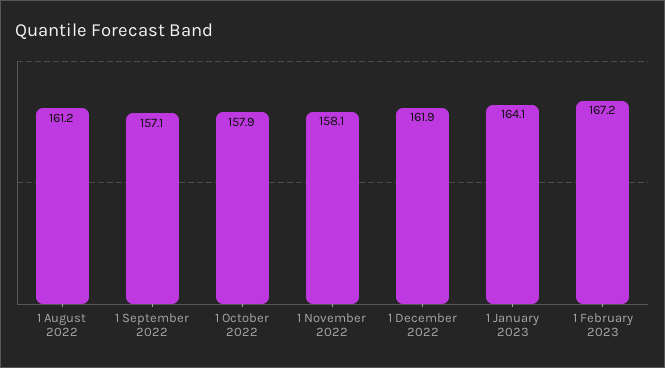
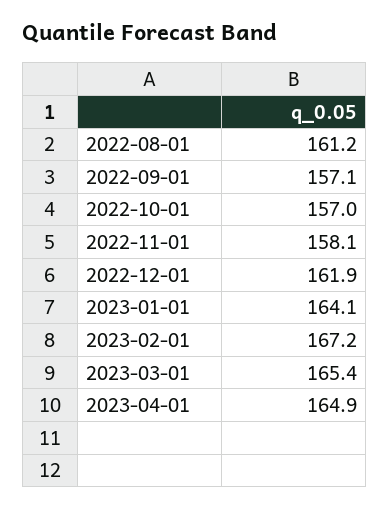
1 October 2022: 157.9 -> 157
2023-03-01: none -> 165.4
2023-04-01: none -> 164.9

